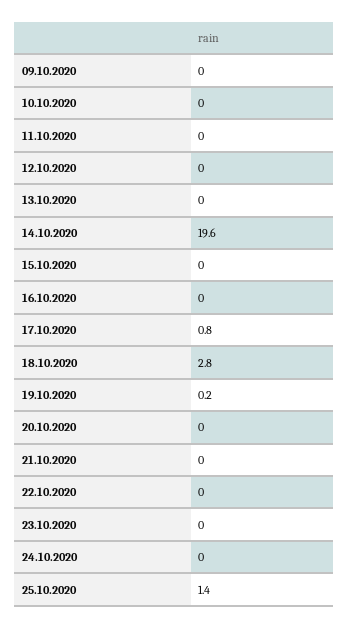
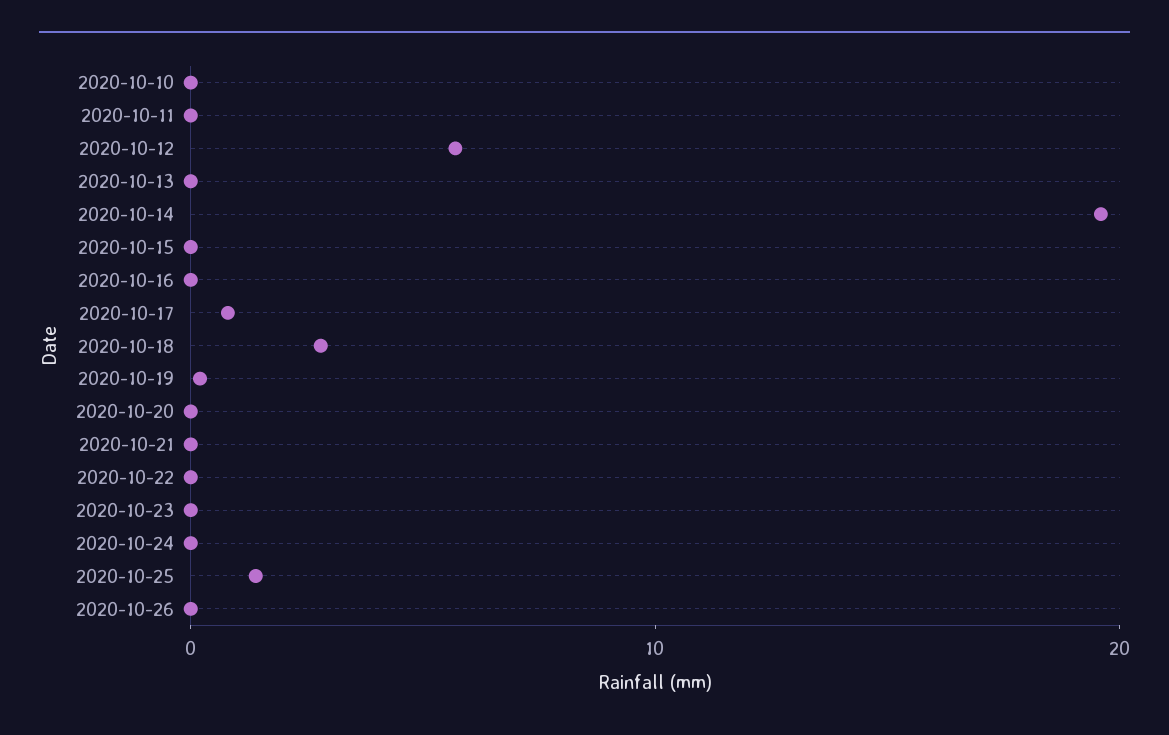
09.10.2020: 0 -> none
12.10.2020: 0 -> 6
2020-10-26: none -> 0

